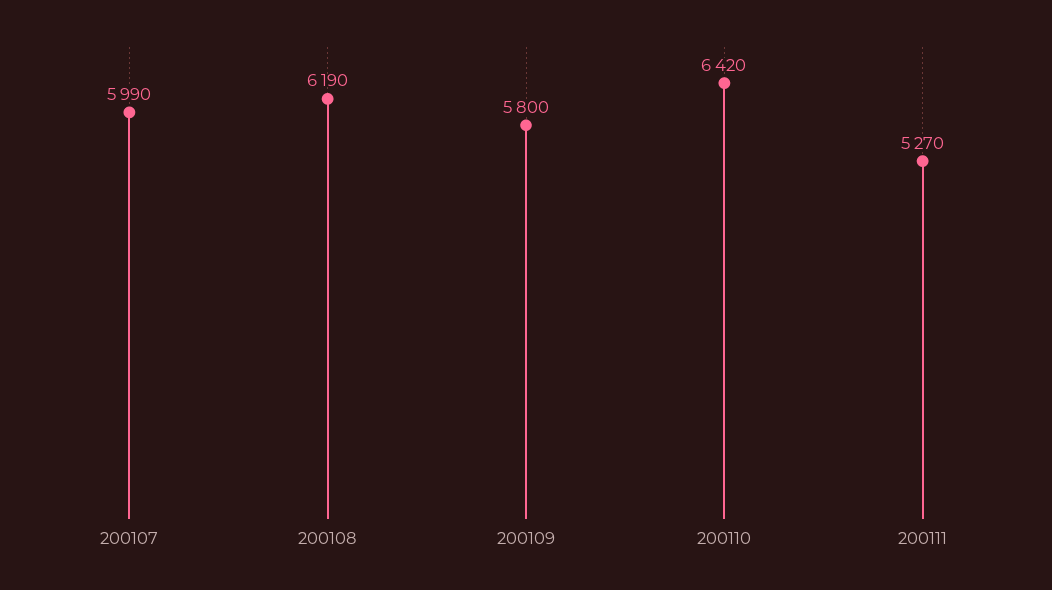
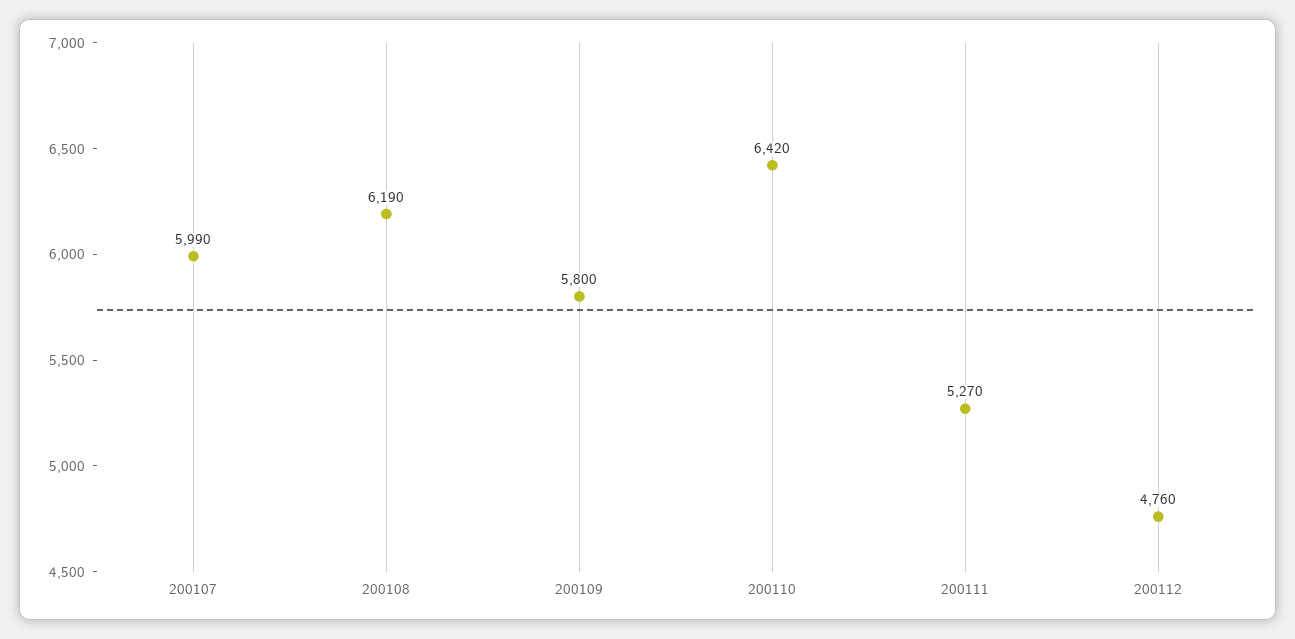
200112: none -> 4760

